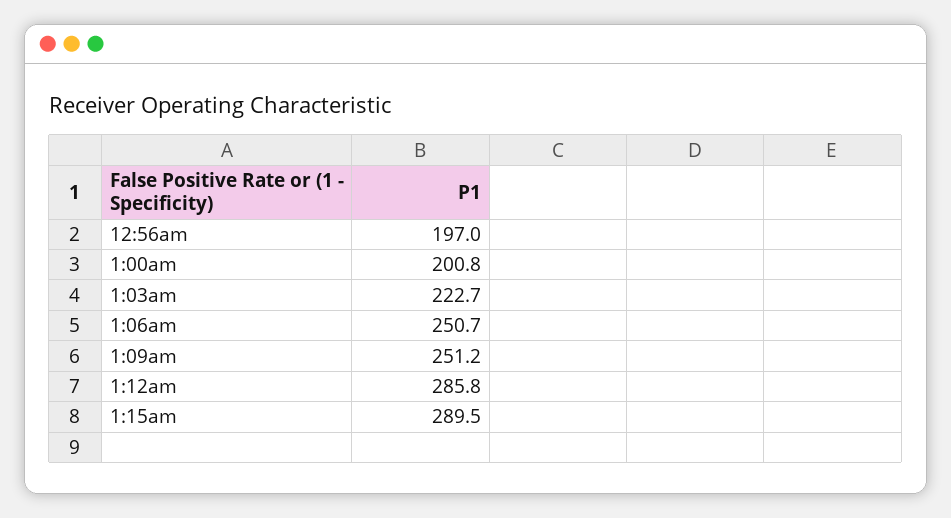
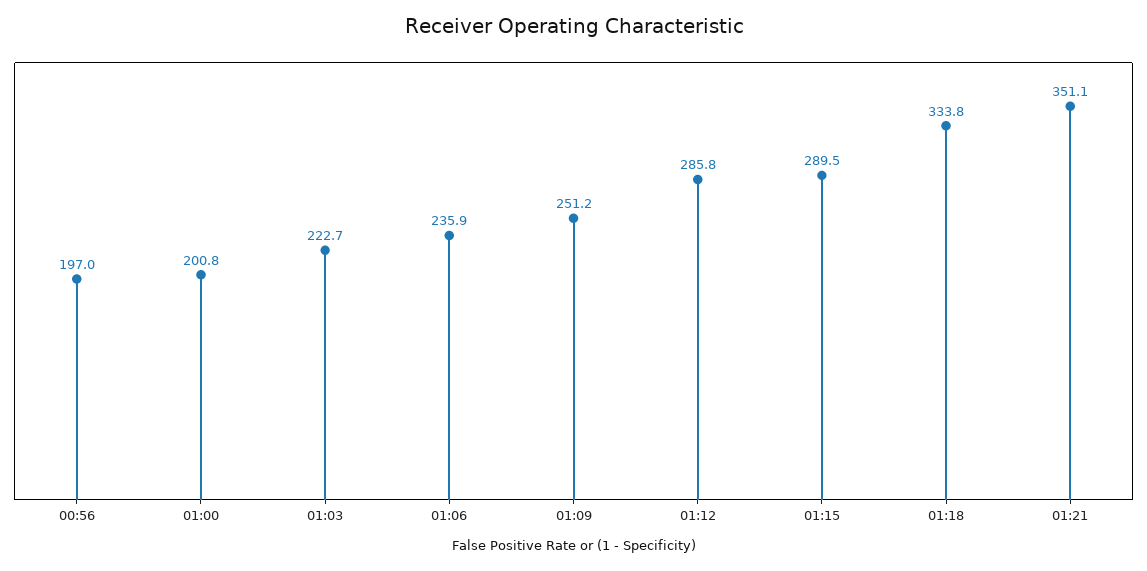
1:06am: 250.7 -> 235.9
01:18: none -> 333.8
01:21: none -> 351.1

